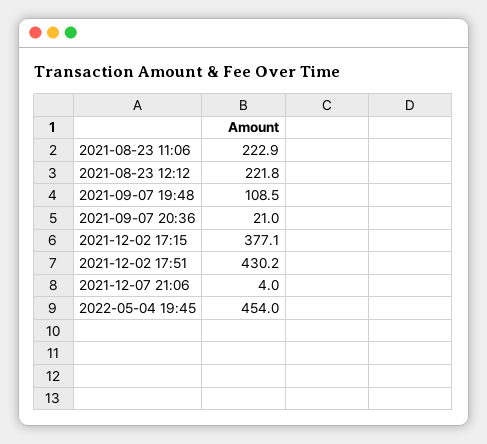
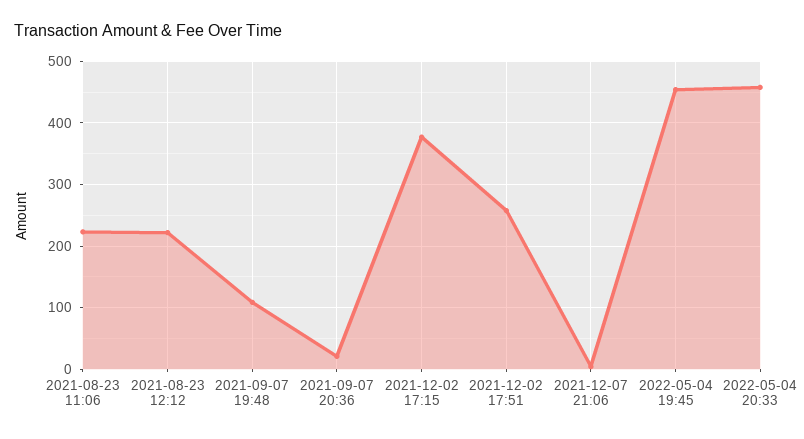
2021-12-02 17:51: 430.2 -> 260
2022-05-04 20:33: none -> 460

